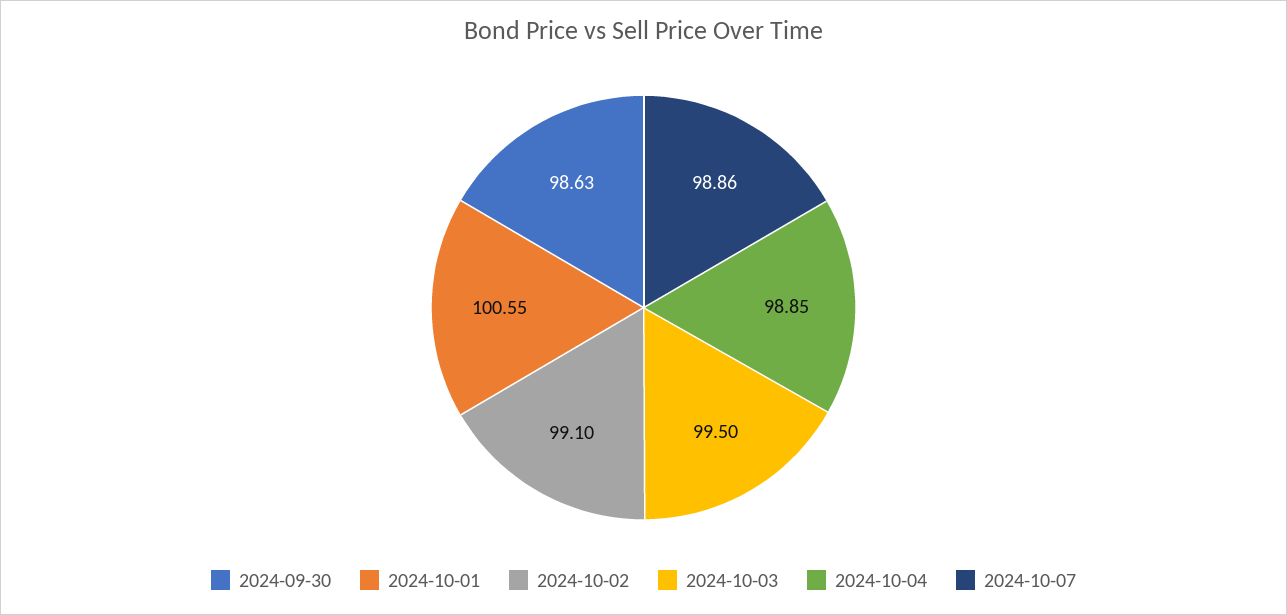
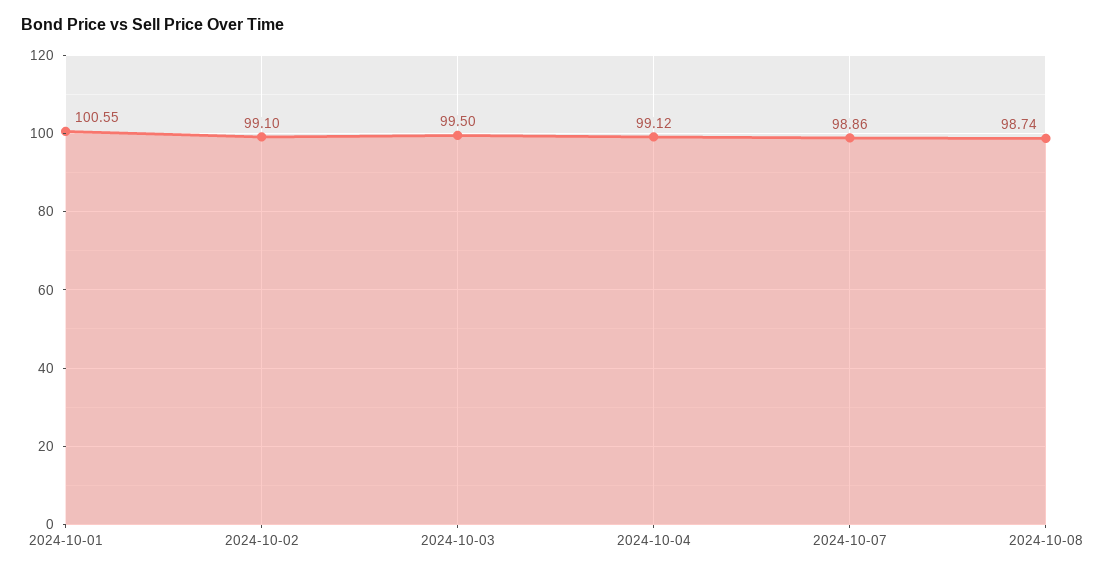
2024-09-30: 98.63 -> none
2024-10-04: 98.85 -> 99.12
2024-10-08: none -> 98.74

